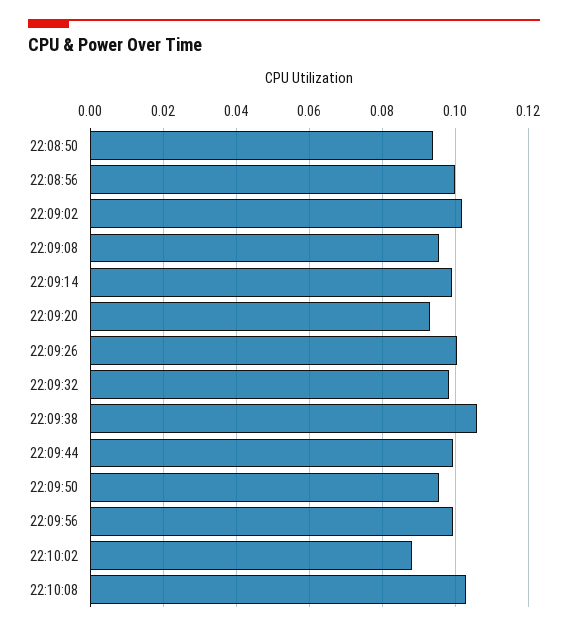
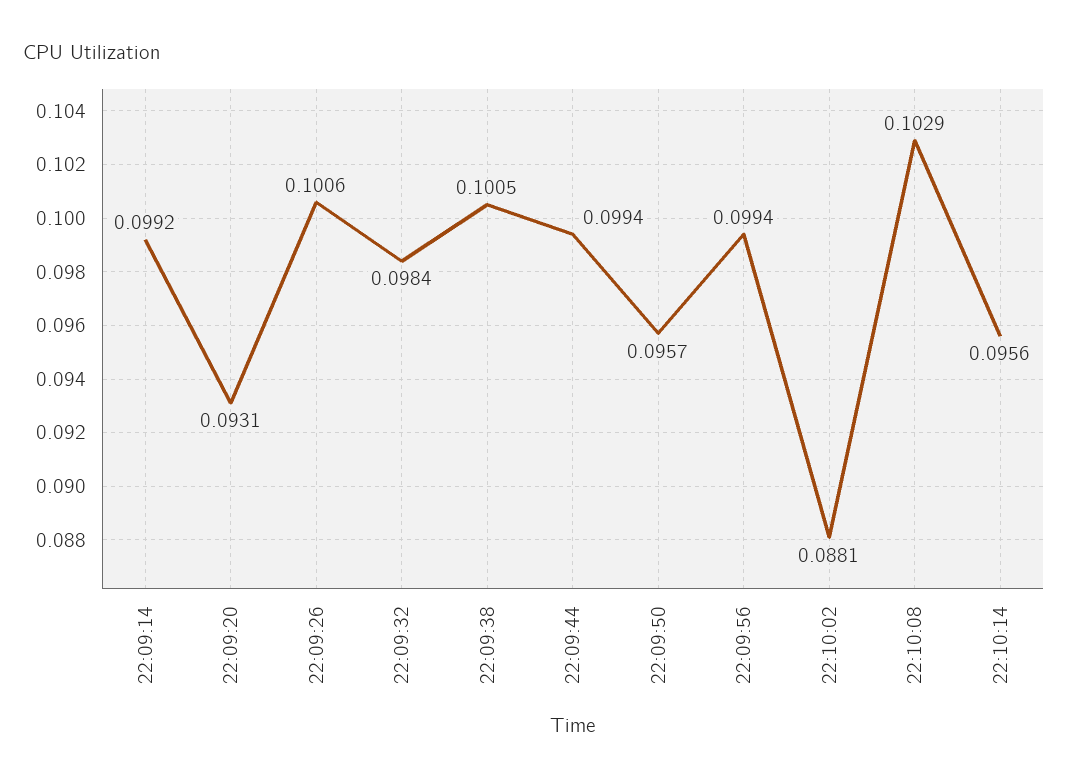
22:08:50: 0.094 -> none
22:08:56: 0.1 -> none
22:09:02: 0.102 -> none
22:09:08: 0.096 -> none
22:09:38: 0.106 -> 0.1005
22:10:14: none -> 0.0956

